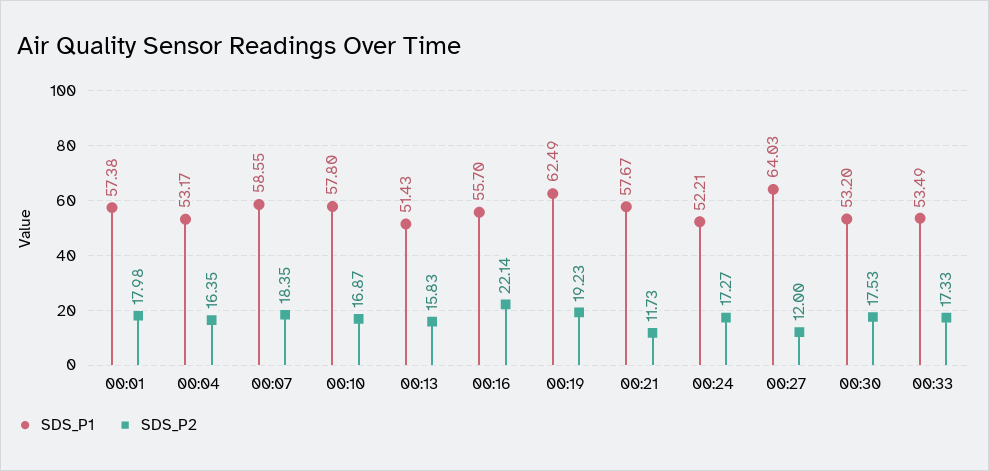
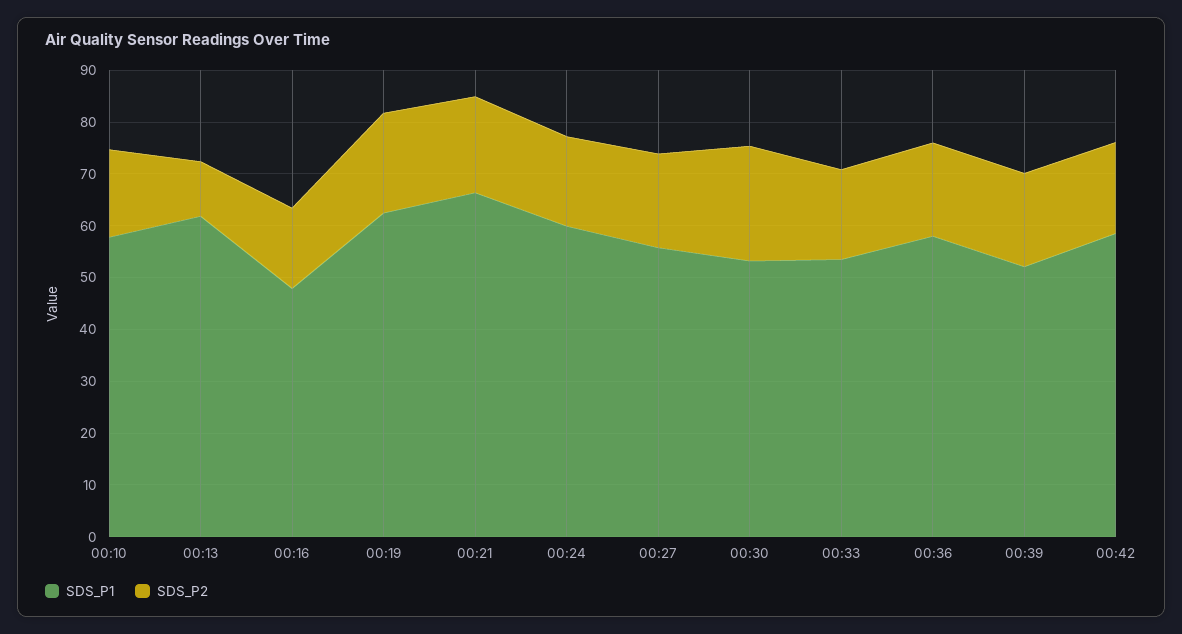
SDS_P1, 00:01: 57.38 -> none
SDS_P2, 00:01: 17.98 -> none
SDS_P1, 00:04: 53.17 -> none
SDS_P2, 00:04: 16.35 -> none
SDS_P1, 00:07: 58.55 -> none
SDS_P2, 00:07: 18.35 -> none
SDS_P1, 00:13: 51.43 -> 62
SDS_P2, 00:13: 15.83 -> 10
SDS_P1, 00:16: 55.7 -> 48
SDS_P2, 00:16: 22.14 -> 16
SDS_P1, 00:21: 57.67 -> 66
SDS_P2, 00:21: 11.73 -> 18
SDS_P1, 00:24: 52.21 -> 60
SDS_P1, 00:27: 64.03 -> 56
SDS_P2, 00:27: 12 -> 18
SDS_P2, 00:30: 17.53 -> 22
SDS_P1, 00:36: none -> 58
SDS_P2, 00:36: none -> 18
SDS_P1, 00:39: none -> 52
SDS_P2, 00:39: none -> 18
SDS_P1, 00:42: none -> 58
SDS_P2, 00:42: none -> 18

